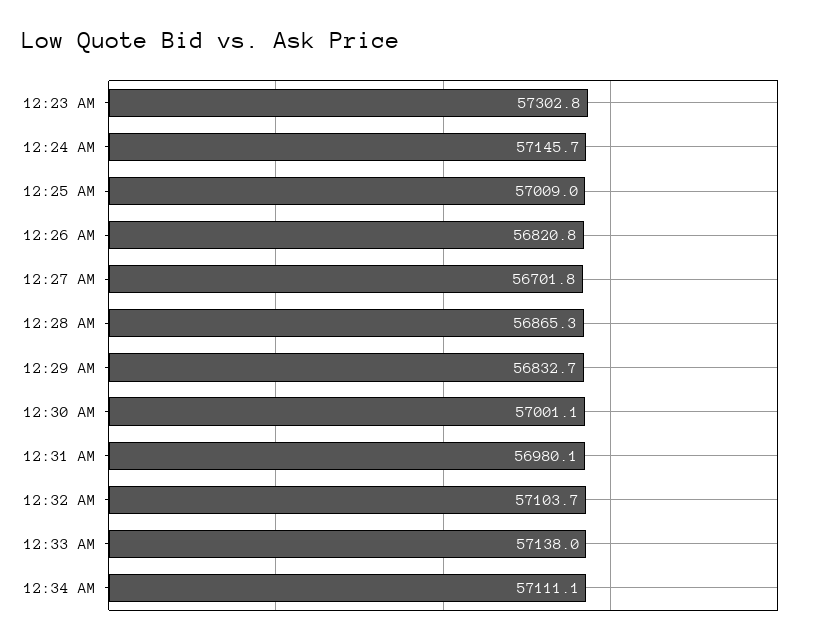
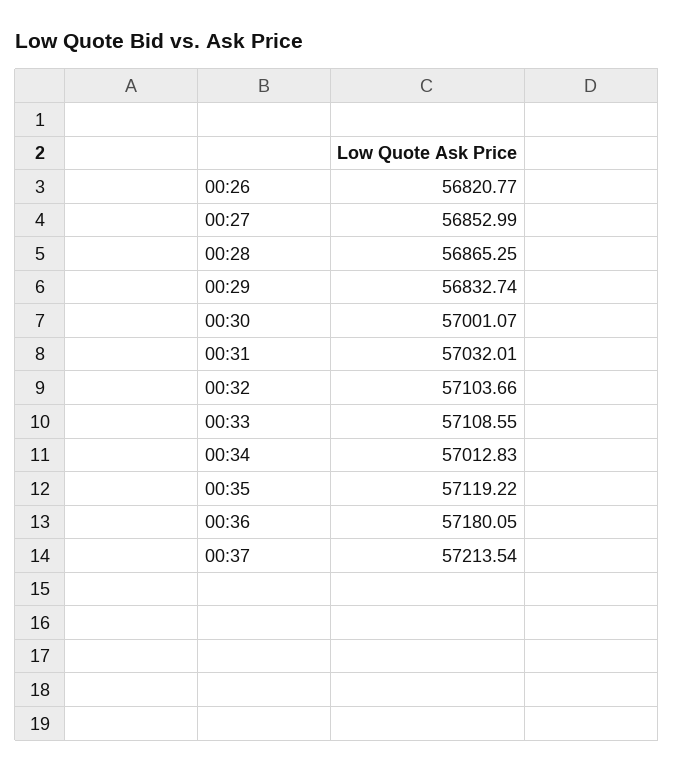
12:23 AM: 57302.8 -> none
12:24 AM: 57145.7 -> none
12:25 AM: 57009 -> none
12:27 AM: 56701.8 -> 56852.99
12:31 AM: 56980.1 -> 57032.01
12:33 AM: 57138 -> 57108.55
12:34 AM: 57111.1 -> 57012.83
00:35: none -> 57119.22
00:36: none -> 57180.05
00:37: none -> 57213.54

